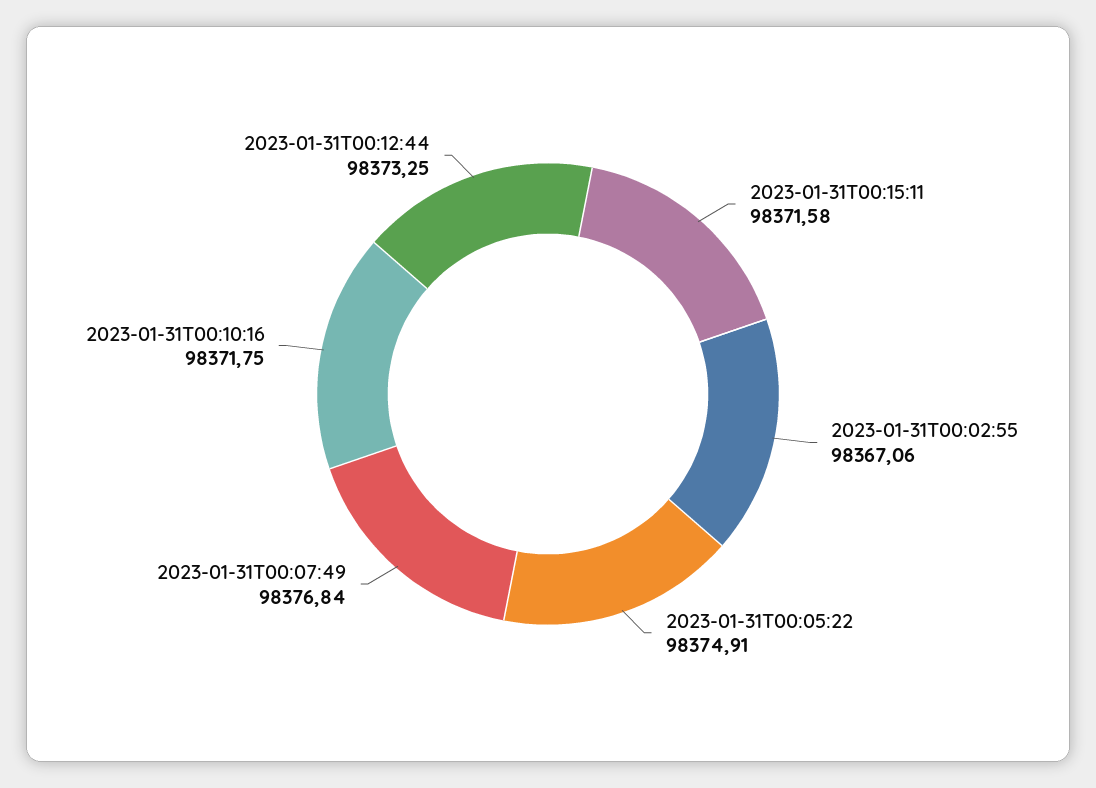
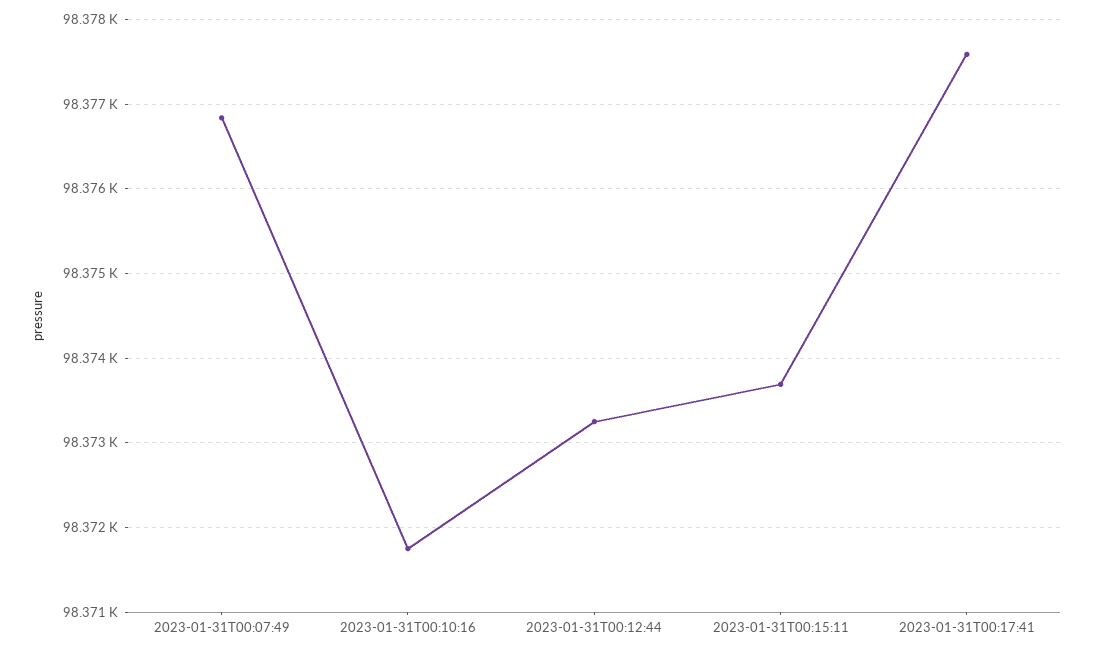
2023-01-31T00:15:11: 98371.58 -> 98373.7
2023-01-31T00:02:55: 98367.06 -> none
2023-01-31T00:05:22: 98374.91 -> none
2023-01-31T00:17:41: none -> 98377.6

